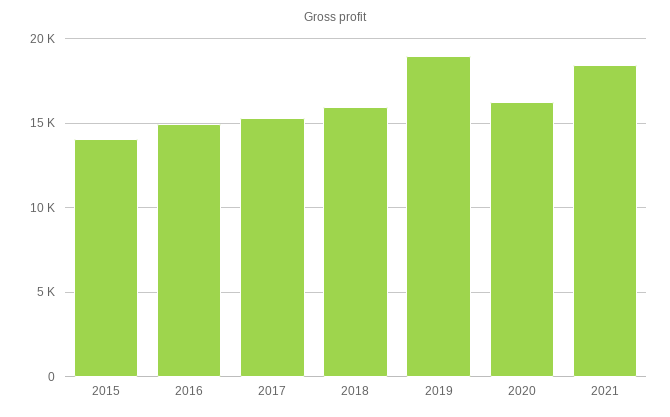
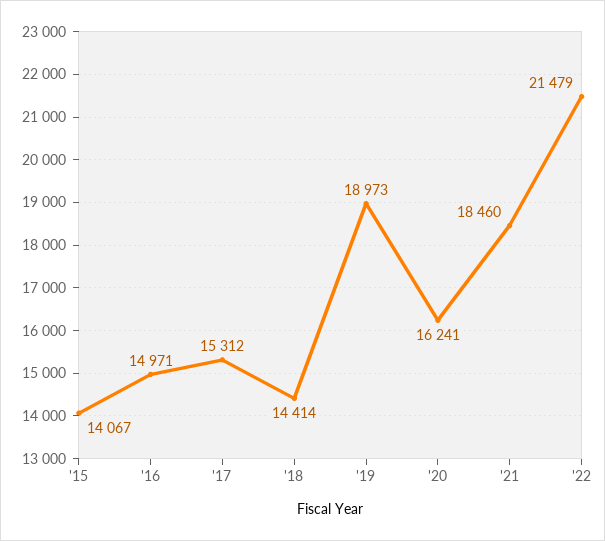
2018: 16000 -> 14414
'22: none -> 21479

